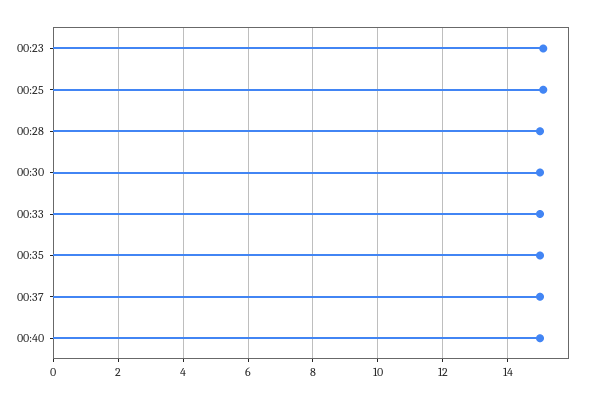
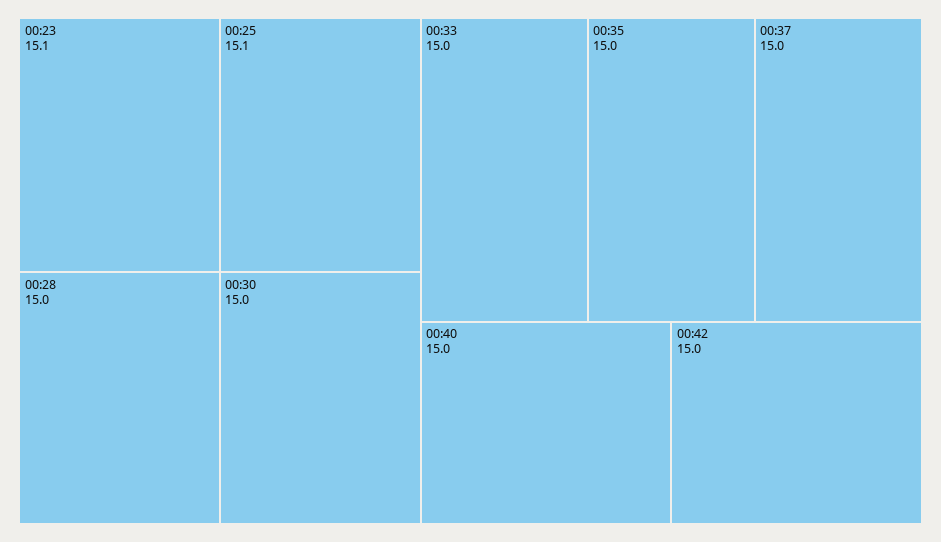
00:42: none -> 15

